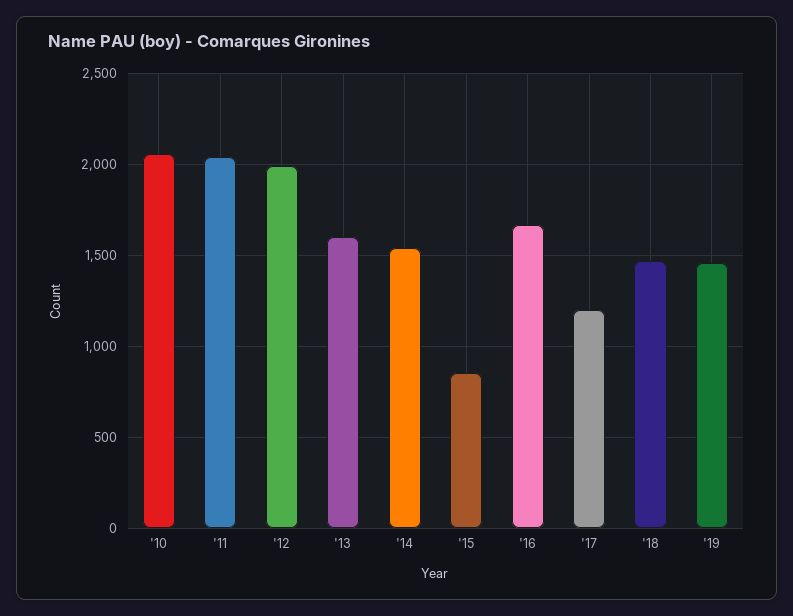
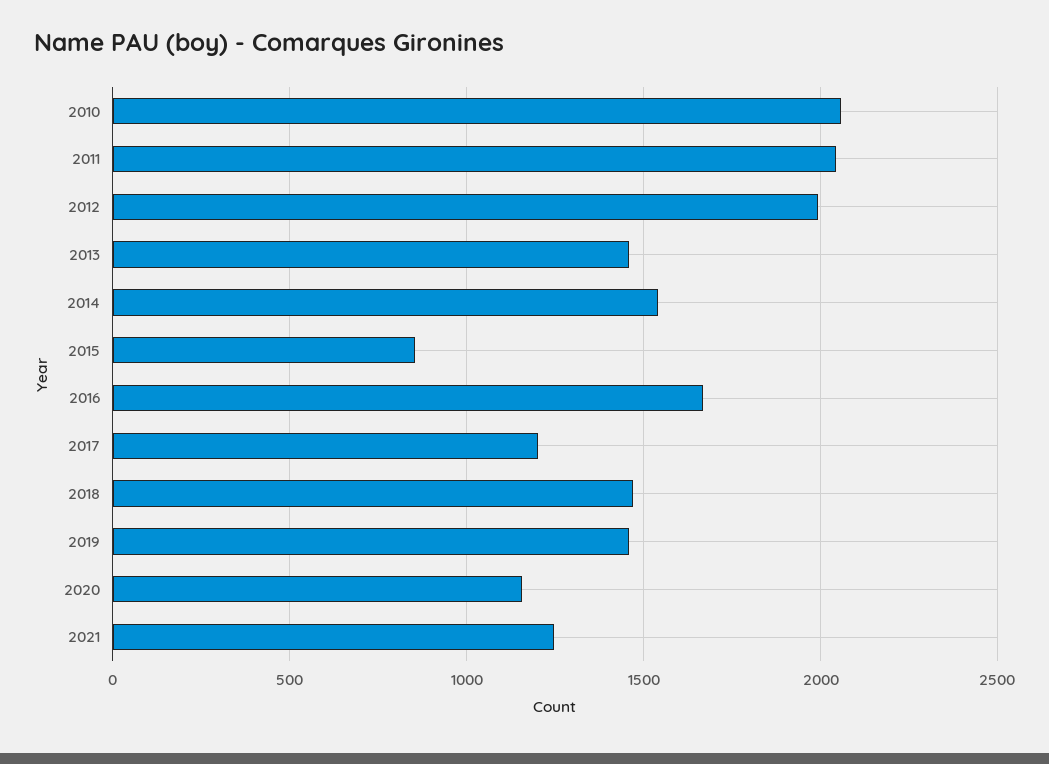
'13: 1600 -> 1450
2020: none -> 1150
2021: none -> 1250

